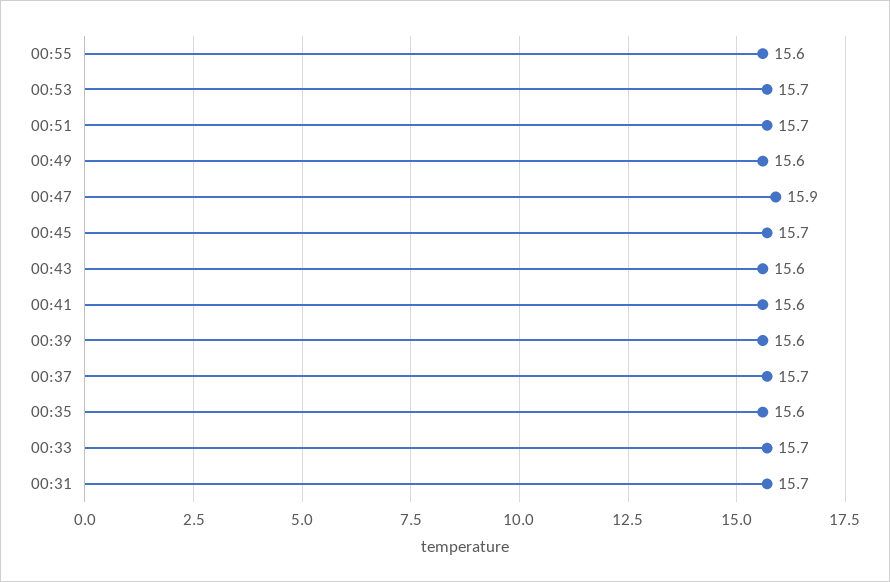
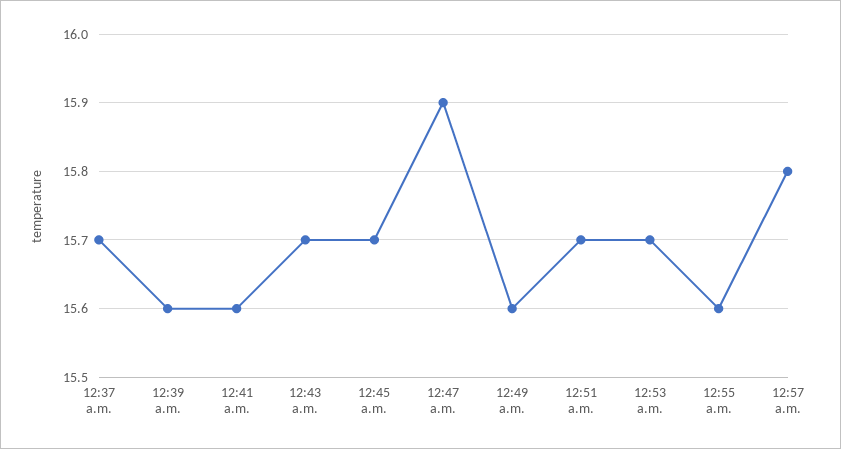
00:43: 15.6 -> 15.7
00:35: 15.6 -> none
00:33: 15.7 -> none
00:31: 15.7 -> none
12:57 a.m.: none -> 15.8

